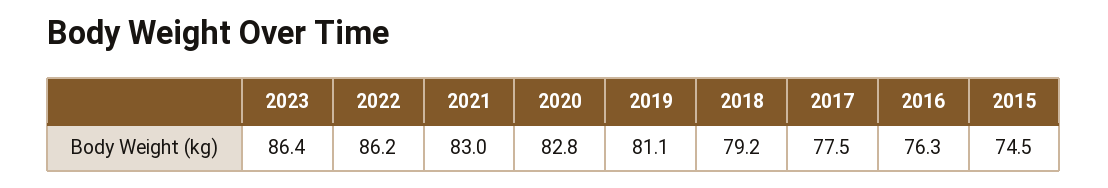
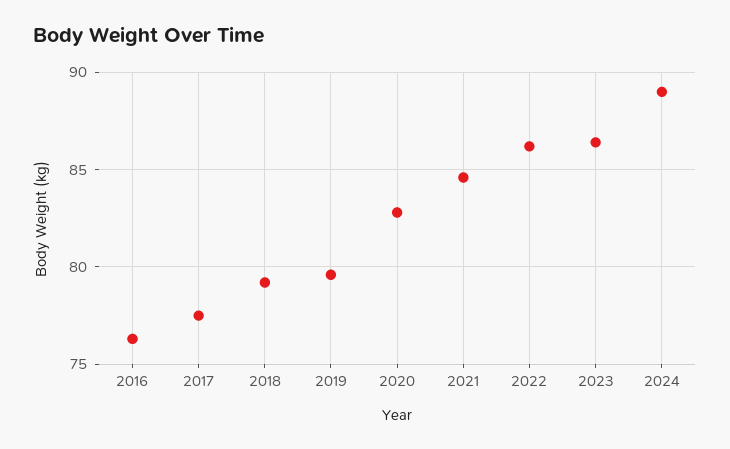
2021: 83 -> 84.5
2019: 81.1 -> 79.5
2015: 74.5 -> none
2024: none -> 89

